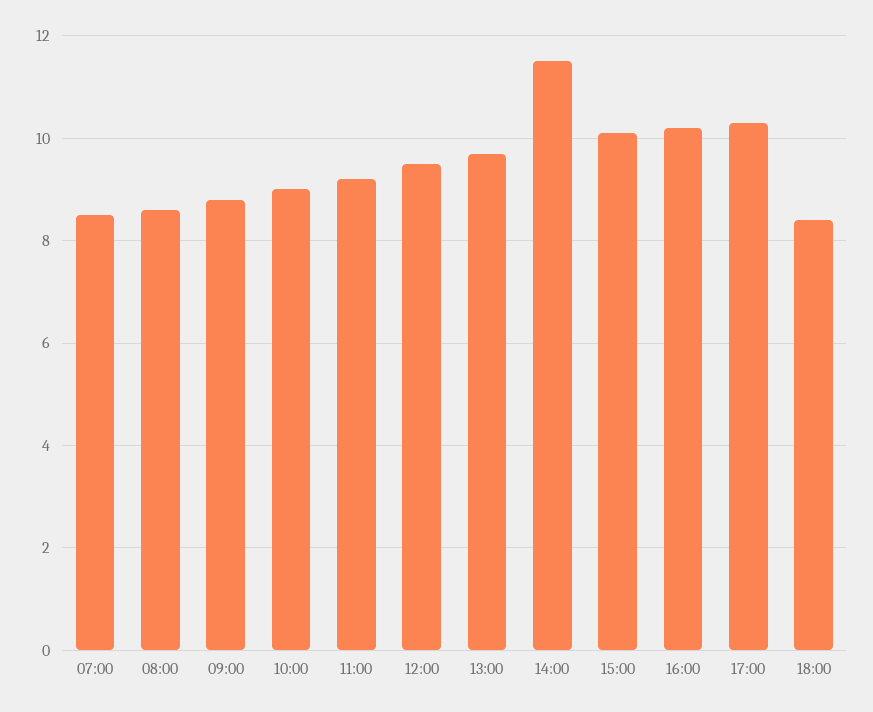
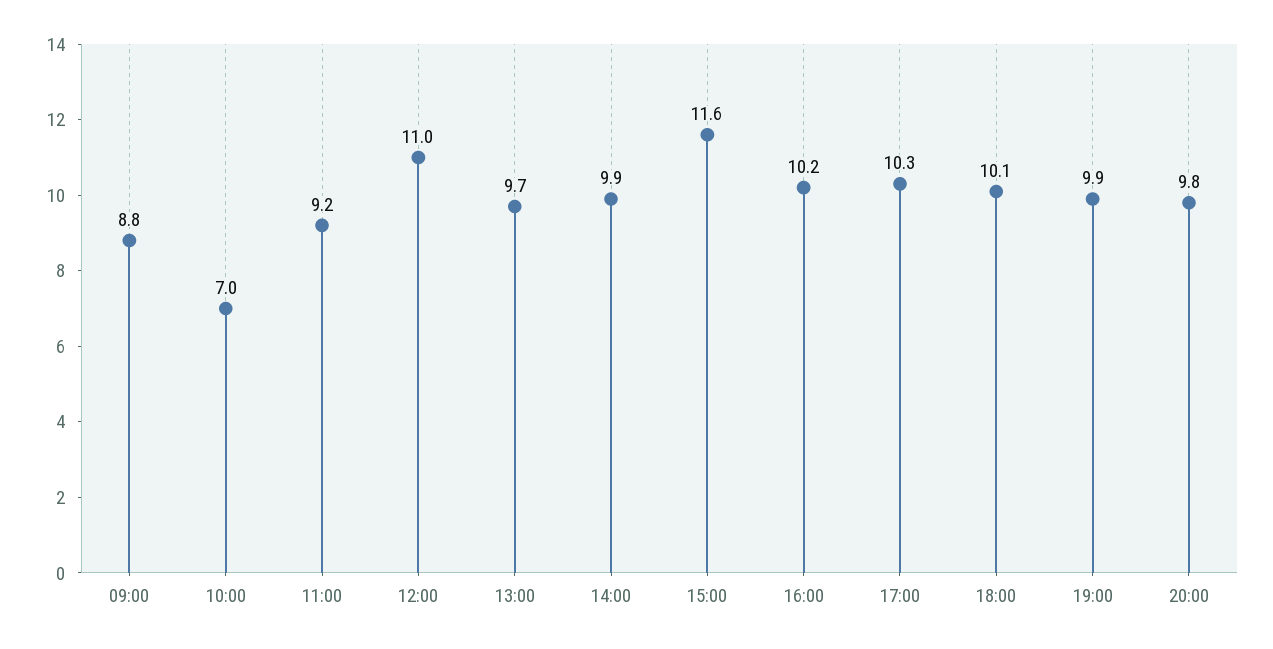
07:00: 8.5 -> none
08:00: 8.5 -> none
10:00: 9 -> 7
12:00: 9.5 -> 11
14:00: 11.5 -> 9.9
15:00: 10 -> 11.6
18:00: 8.5 -> 10.1
19:00: none -> 9.9
20:00: none -> 9.8

